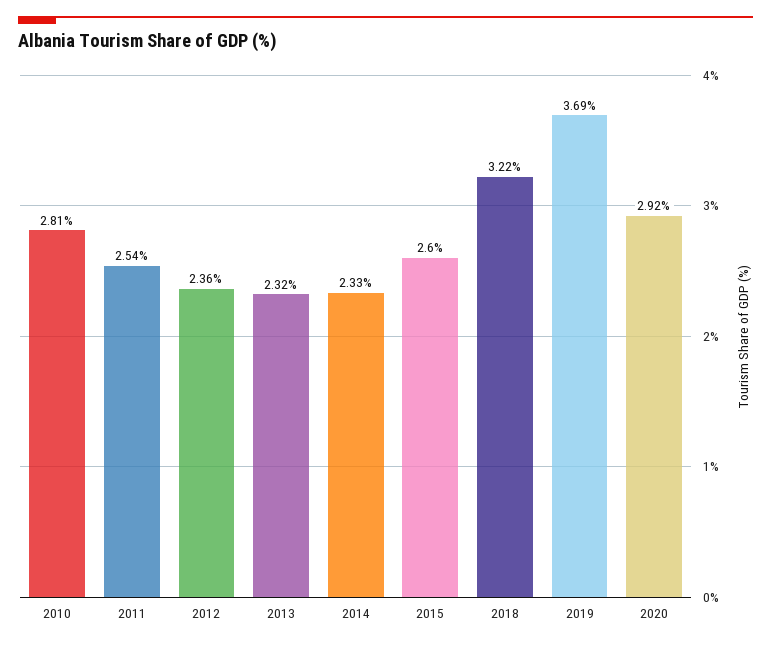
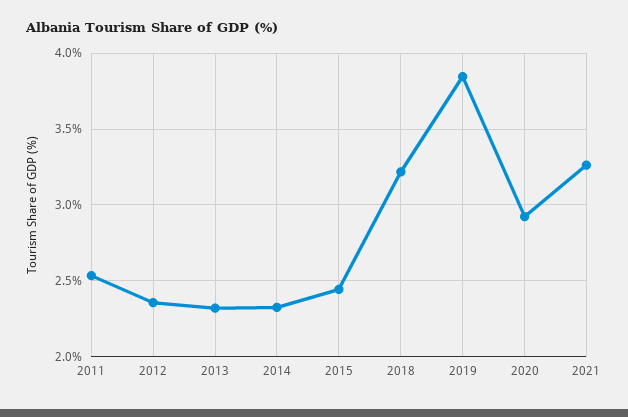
2010: 2.81 -> none
2015: 2.6 -> 2.45
2019: 3.69 -> 3.85
2021: none -> 3.25

